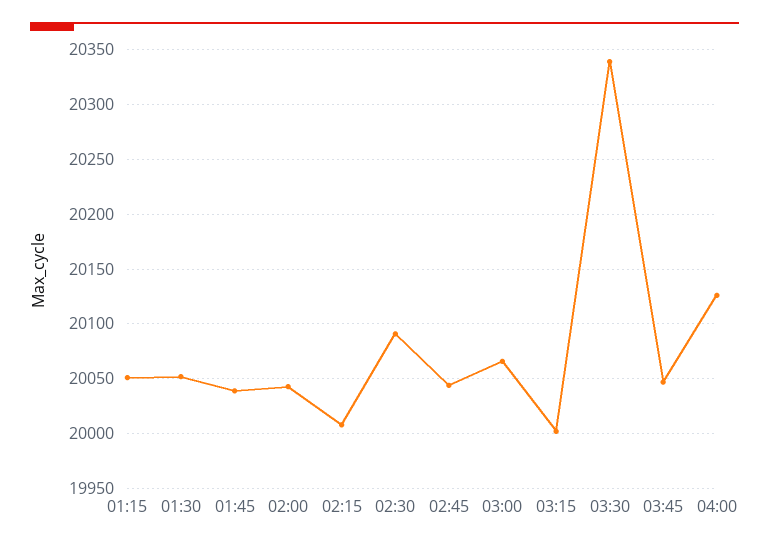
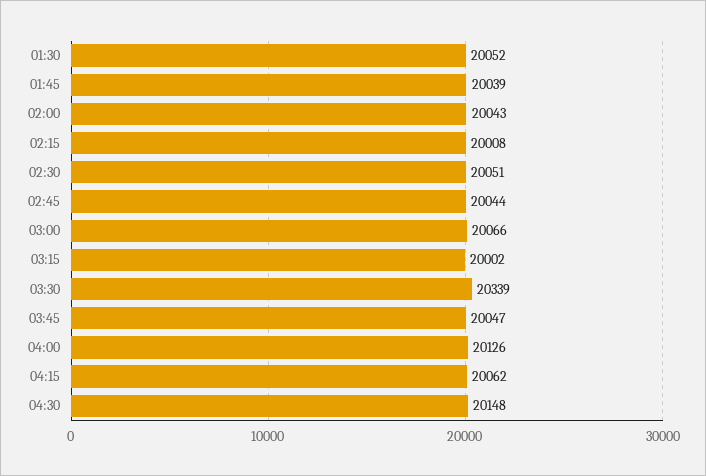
01:15: 20050 -> none
02:30: 20090 -> 20051
04:15: none -> 20062
04:30: none -> 20148

